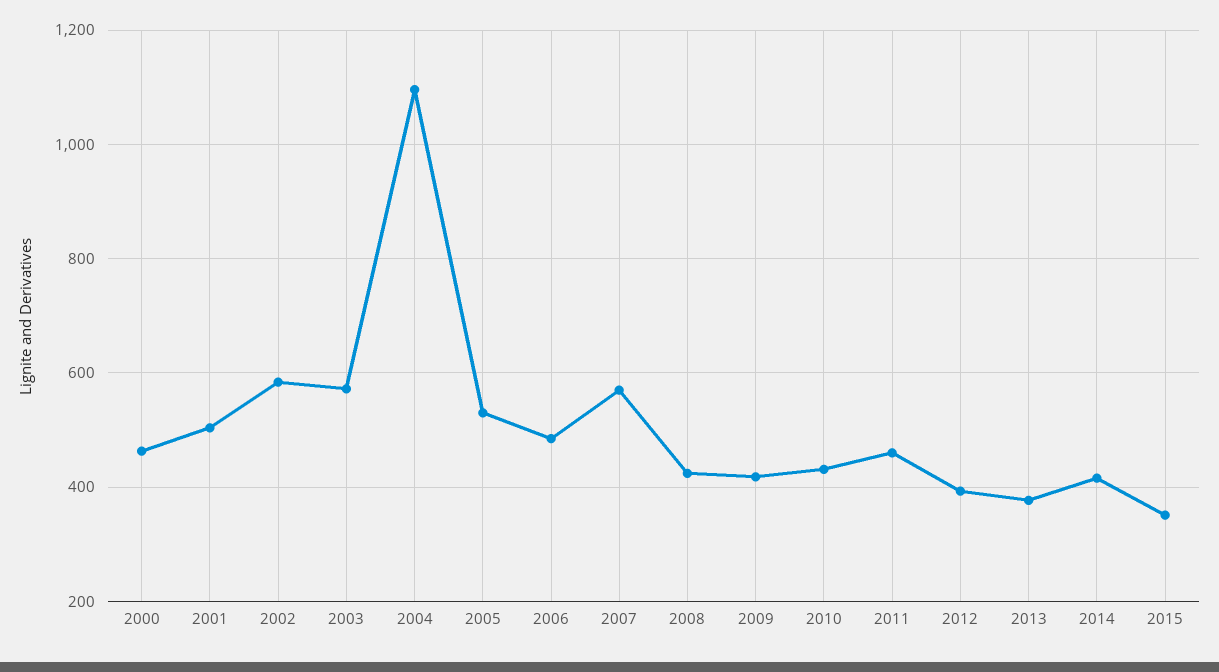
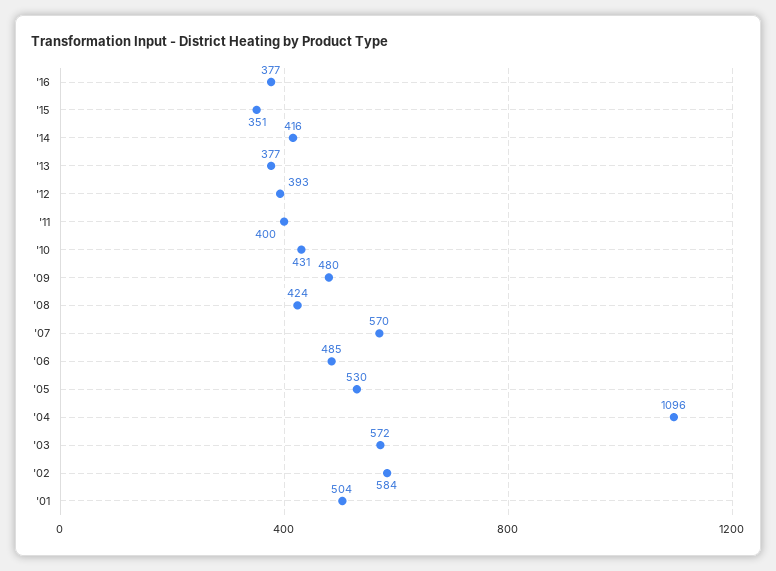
2000: 460 -> none
2009: 420 -> 480
2011: 460 -> 400
'16: none -> 377

